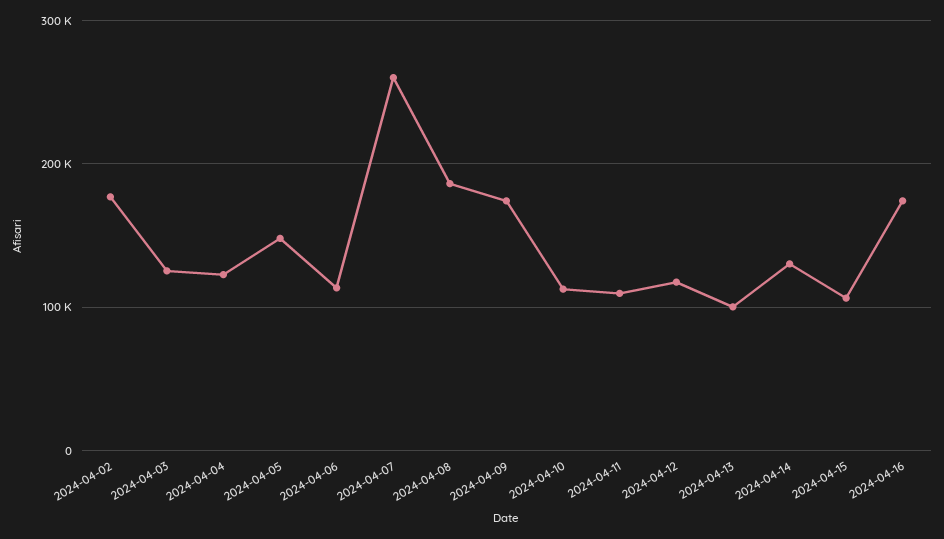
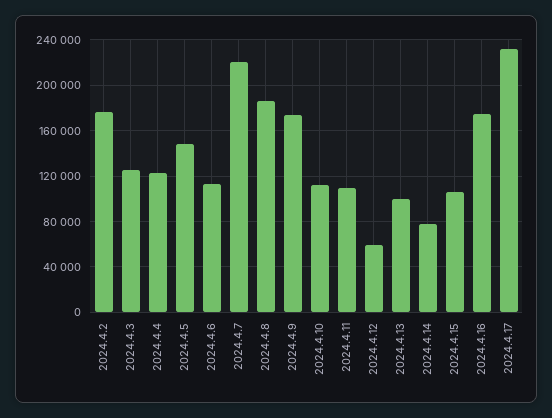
2024-04-07: 260000 -> 220000
2024-04-12: 120000 -> 60000
2024-04-14: 130000 -> 80000
2024.4.17: none -> 230000

